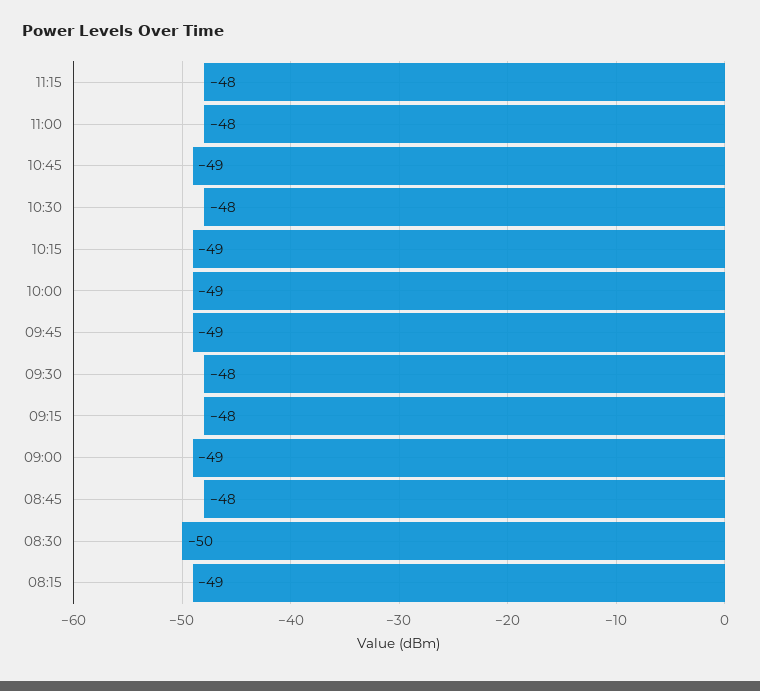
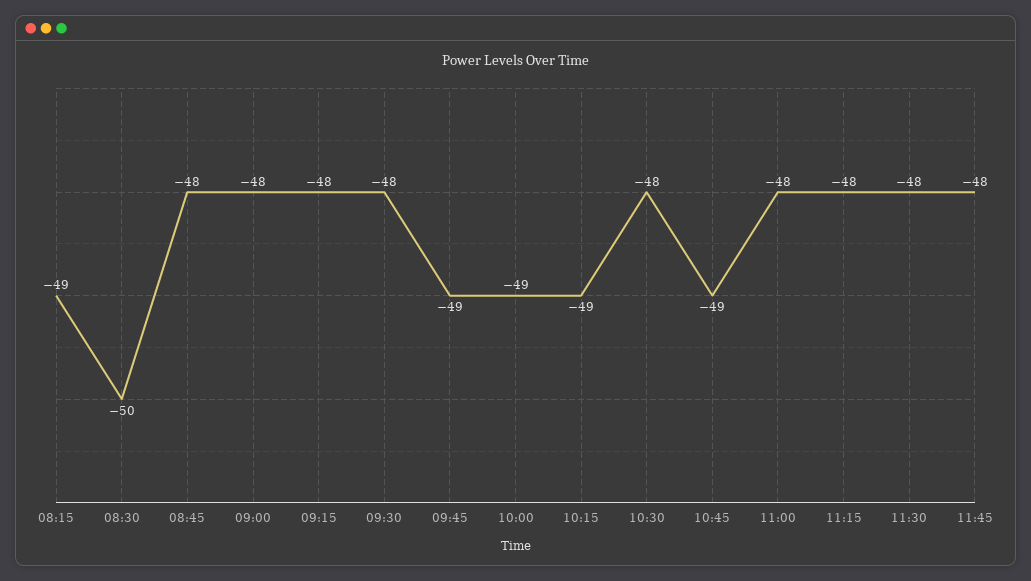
09:00: -49 -> -48
11:30: none -> -48
11:45: none -> -48

